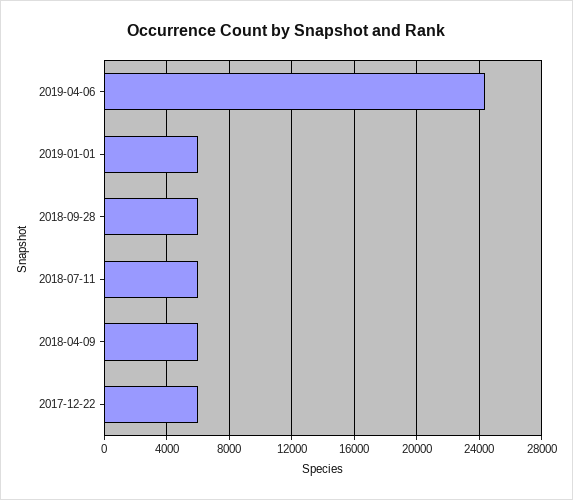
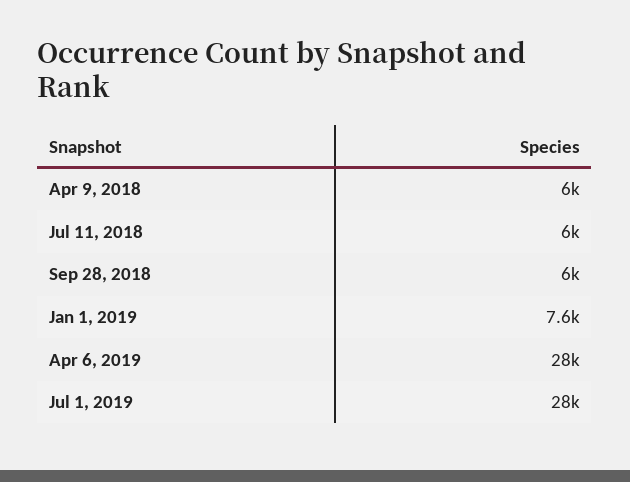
2019-04-06: 24500 -> 28000
2019-01-01: 6000 -> 7600
2017-12-22: 6000 -> none
Jul 1, 2019: none -> 28000

